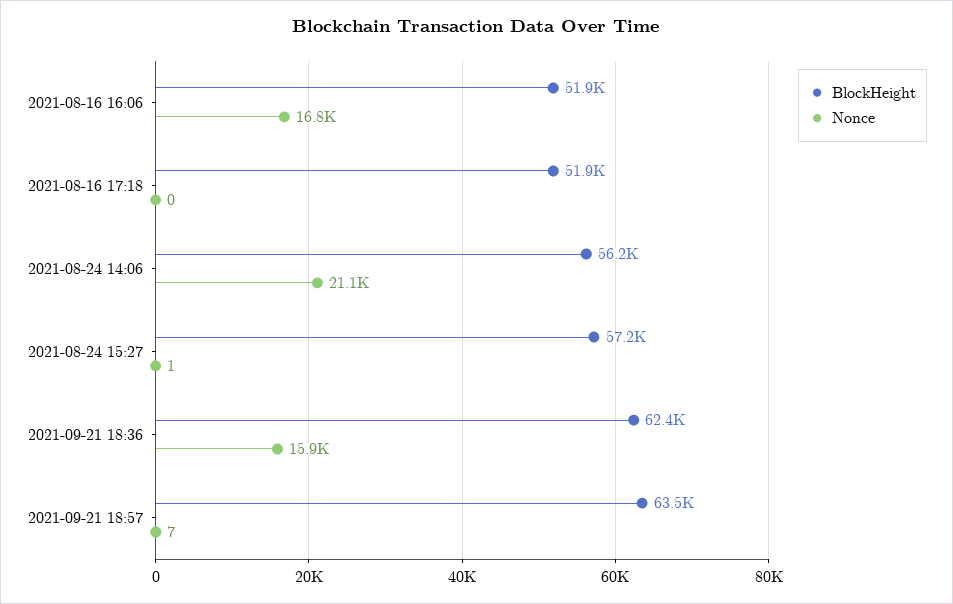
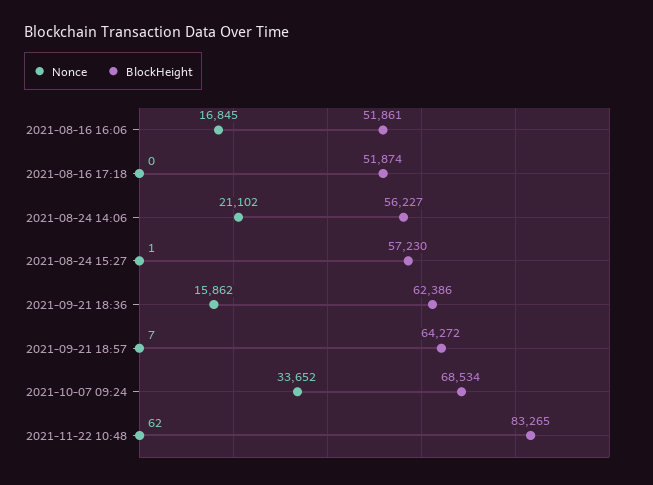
BlockHeight, 2021-09-21 18:57: 63500 -> 64272
Nonce, 2021-10-07 09:24: none -> 33652
BlockHeight, 2021-10-07 09:24: none -> 68534
Nonce, 2021-11-22 10:48: none -> 62
BlockHeight, 2021-11-22 10:48: none -> 83265

